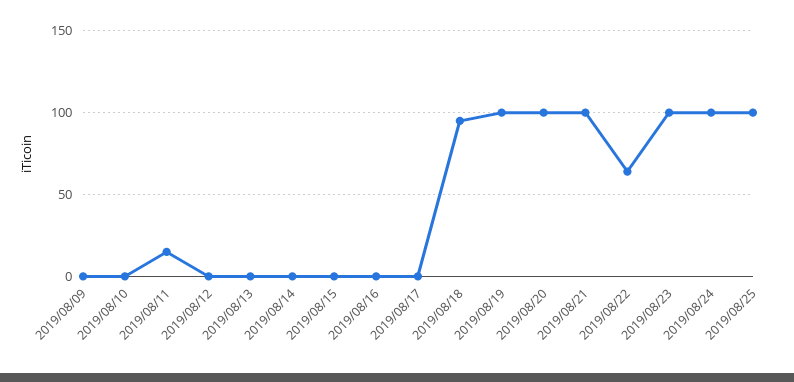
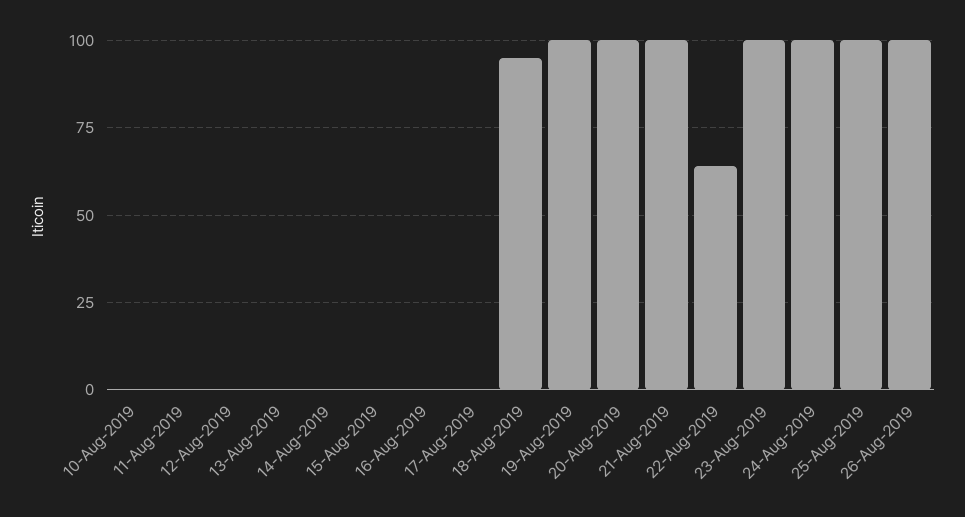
2019/08/09: 0 -> none
2019/08/11: 15 -> 0
26-Aug-2019: none -> 100

